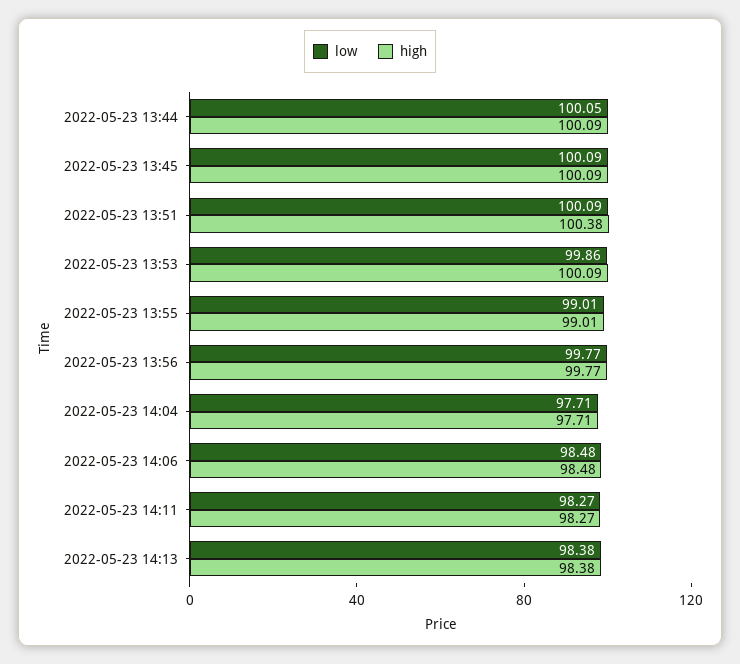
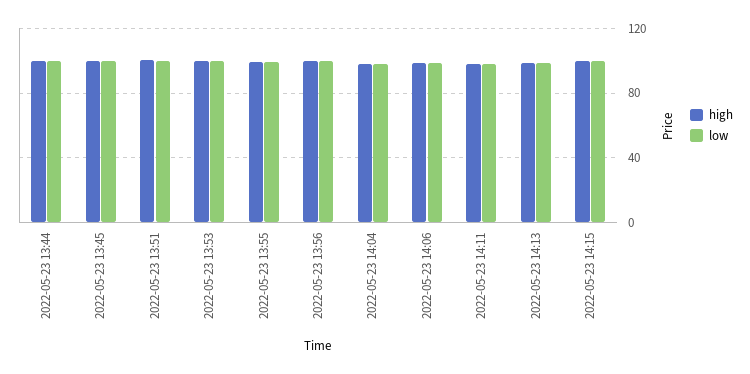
high, 2022-05-23 14:15: none -> 100
low, 2022-05-23 14:15: none -> 100

